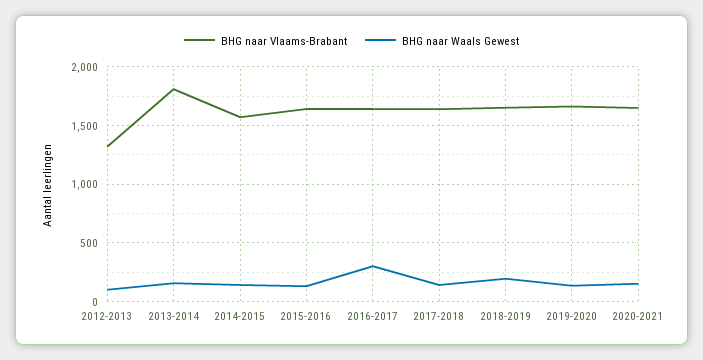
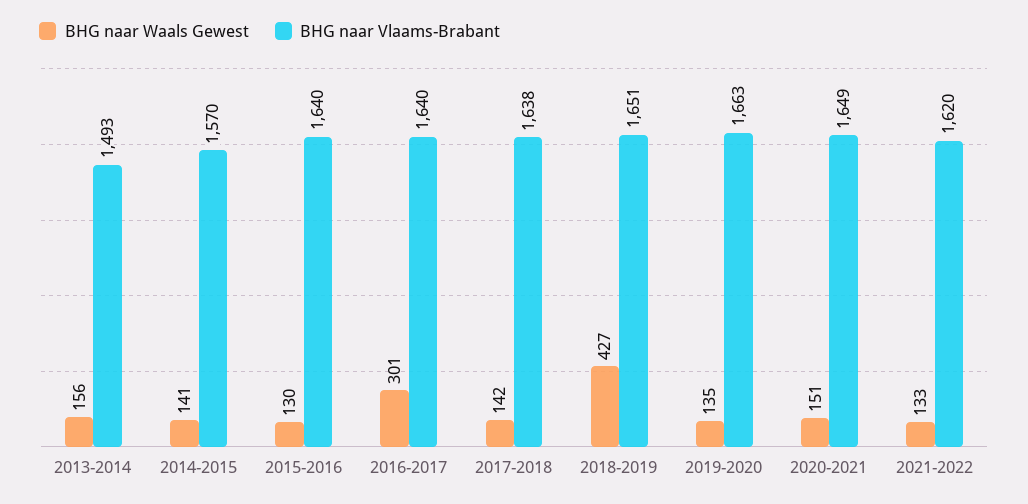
BHG naar Vlaams-Brabant, 2012-2013: 1300 -> none
BHG naar Waals Gewest, 2012-2013: 100 -> none
BHG naar Vlaams-Brabant, 2013-2014: 1800 -> 1493
BHG naar Waals Gewest, 2018-2019: 200 -> 427
BHG naar Waals Gewest, 2021-2022: none -> 133
BHG naar Vlaams-Brabant, 2021-2022: none -> 1620

